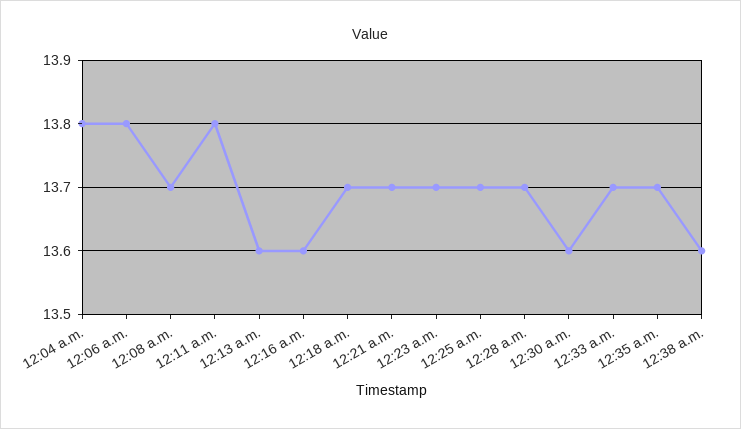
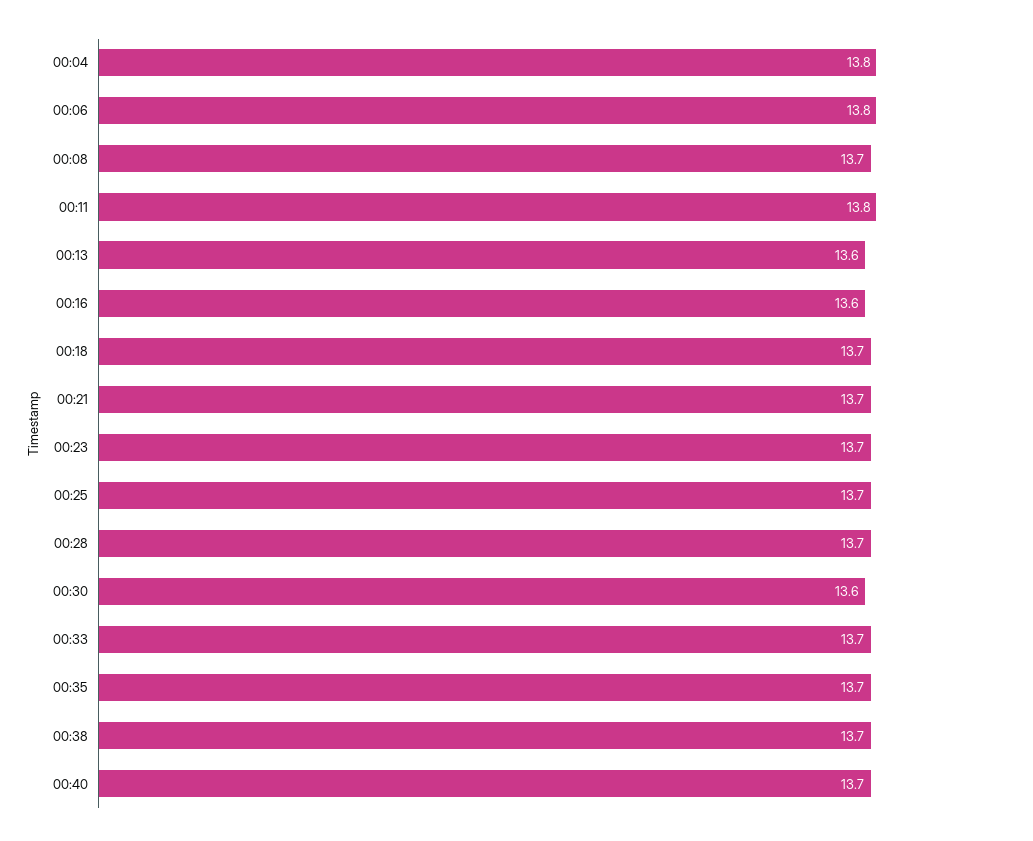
12:38 a.m.: 13.6 -> 13.7
00:40: none -> 13.7

